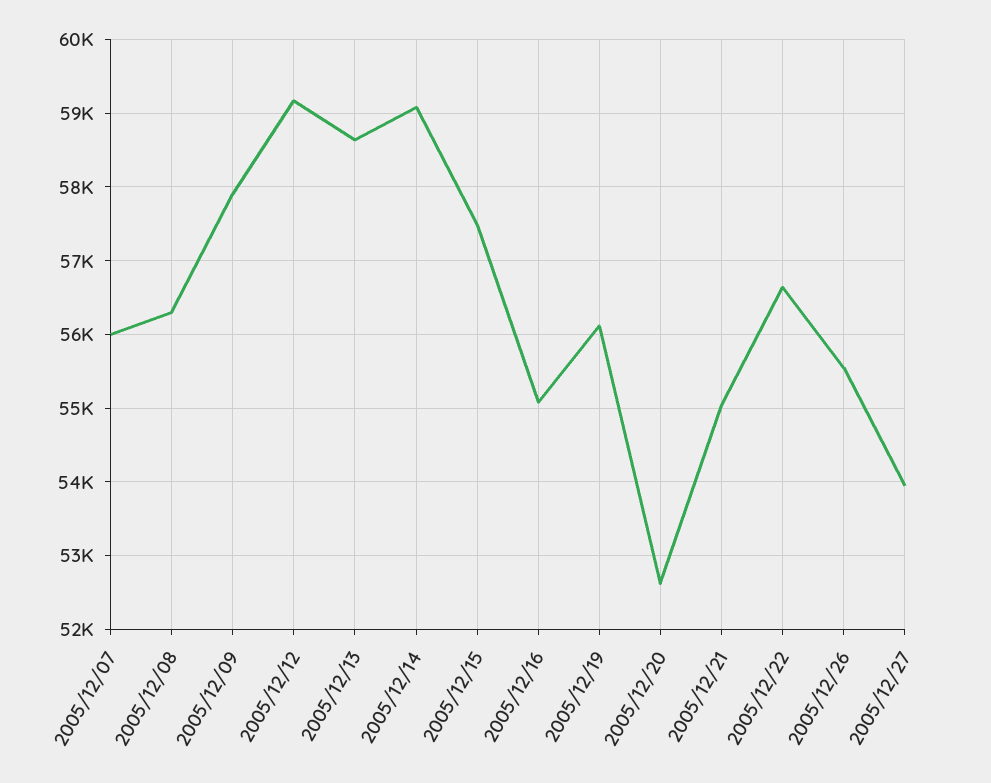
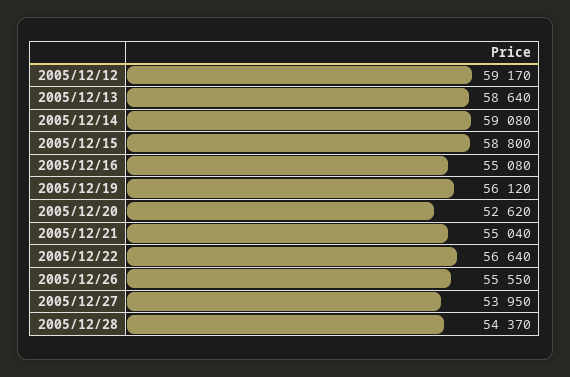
2005/12/07: 56000 -> none
2005/12/08: 56300 -> none
2005/12/09: 57900 -> none
2005/12/15: 57500 -> 58800
2005/12/28: none -> 54370

